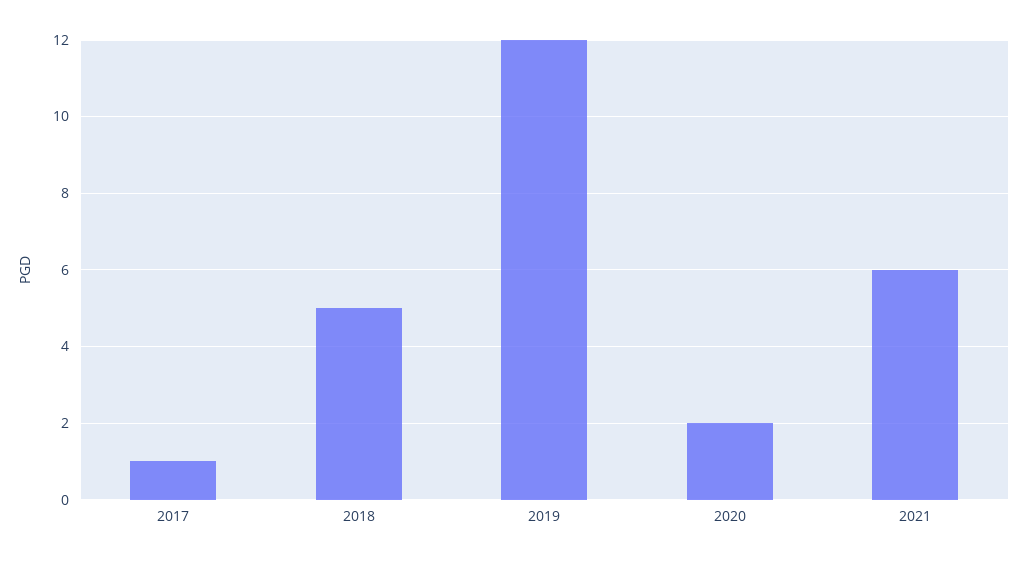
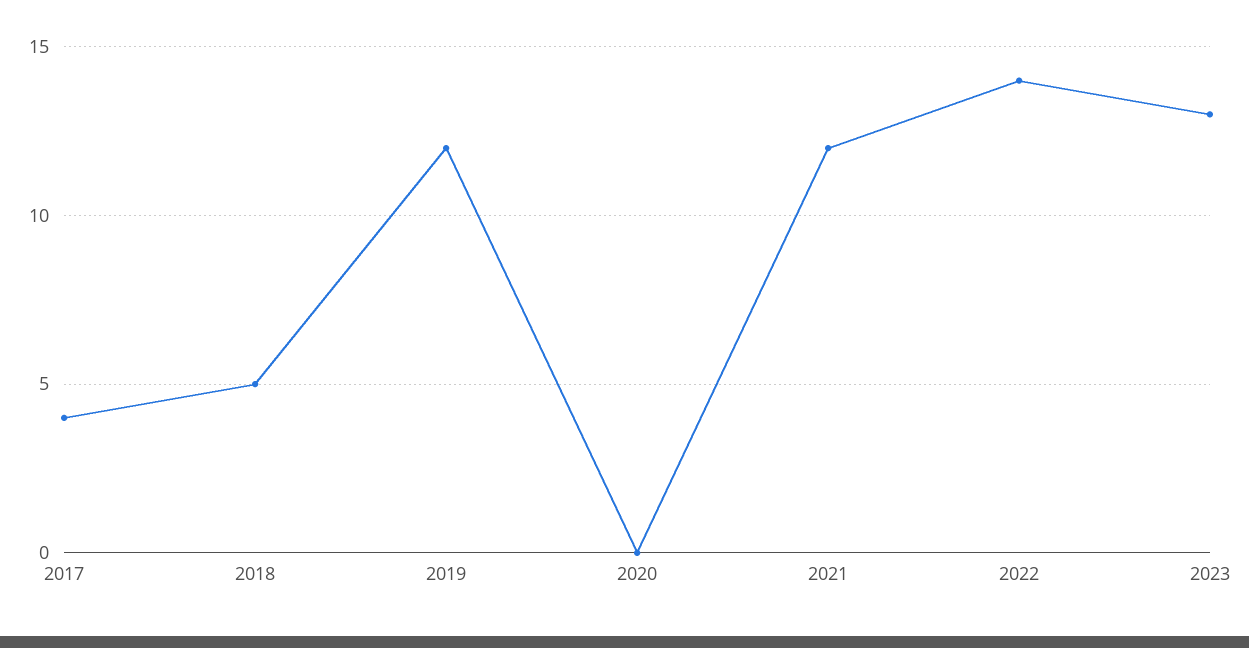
2017: 1 -> 4
2020: 2 -> 0
2021: 6 -> 12
2022: none -> 14
2023: none -> 13

